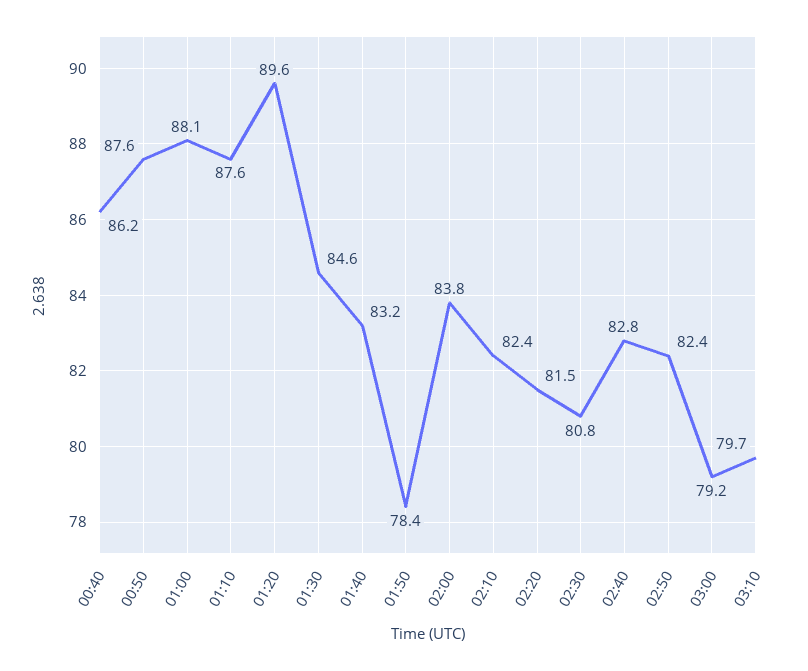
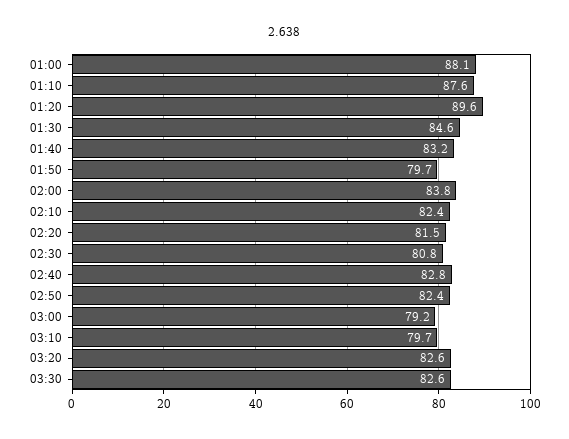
00:40: 86.2 -> none
00:50: 87.6 -> none
01:50: 78.4 -> 79.7
03:20: none -> 82.6
03:30: none -> 82.6

